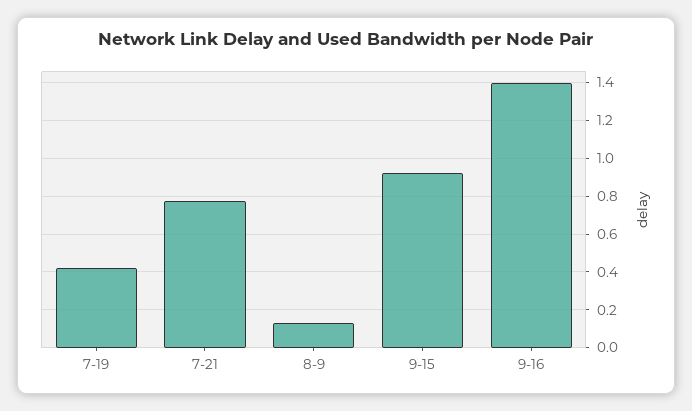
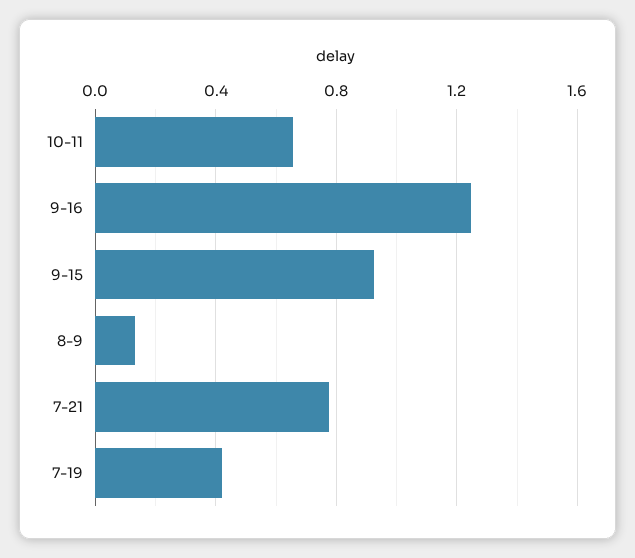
9-16: 1.4 -> 1.25
10-11: none -> 0.65

